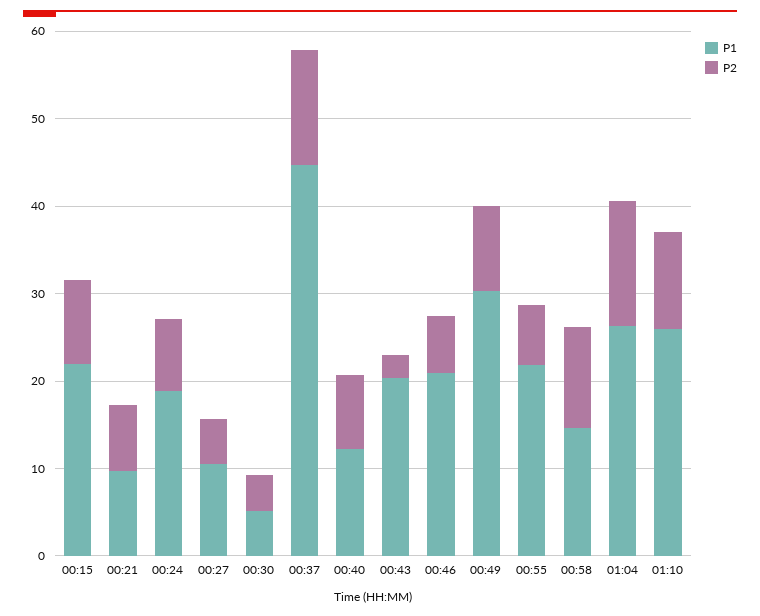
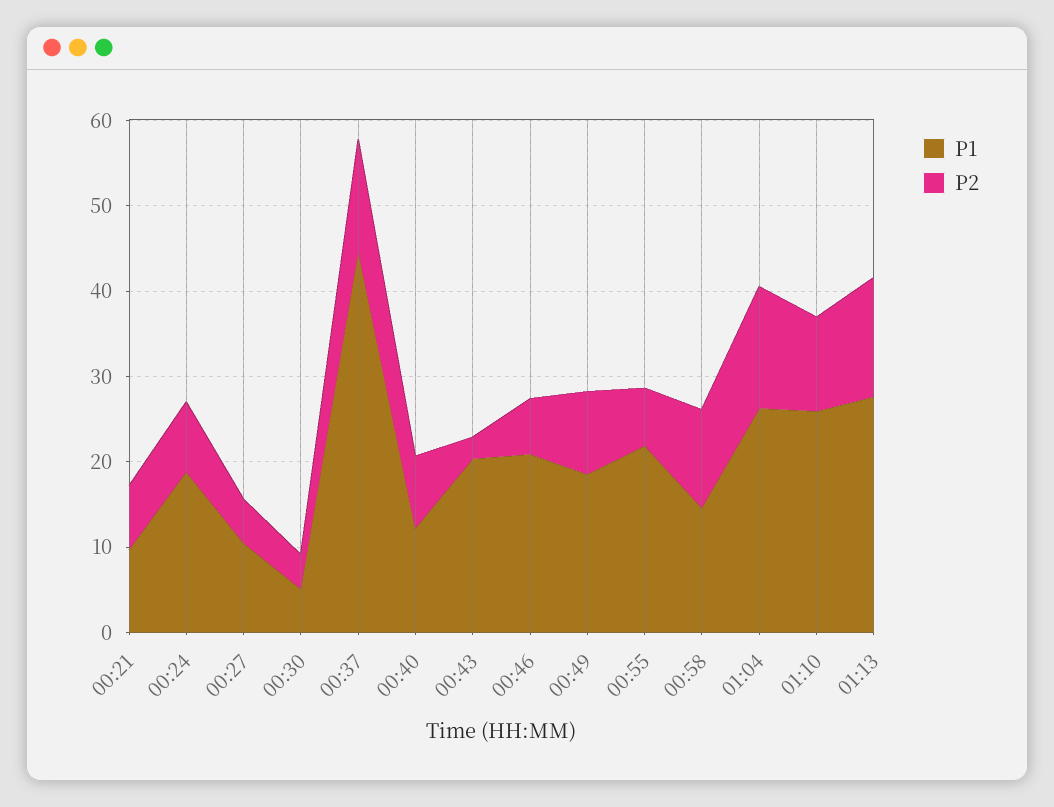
P1, 00:15: 22 -> none
P2, 00:15: 10 -> none
P1, 00:49: 30 -> 18
P1, 01:13: none -> 28
P2, 01:13: none -> 14

